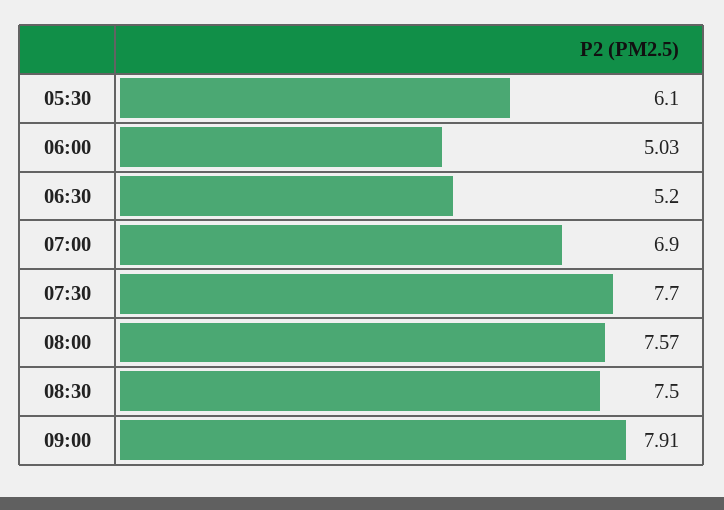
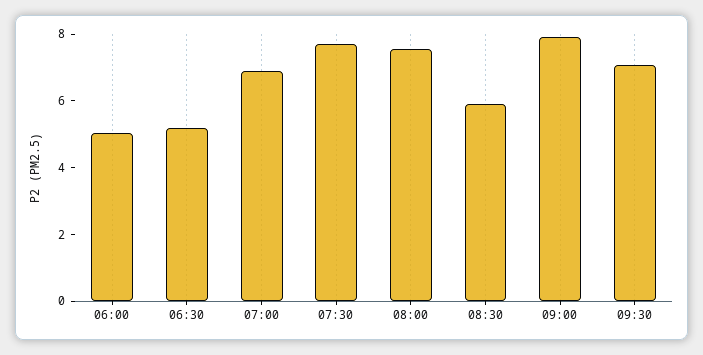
05:30: 6.1 -> none
08:30: 7.5 -> 6
09:30: none -> 7

